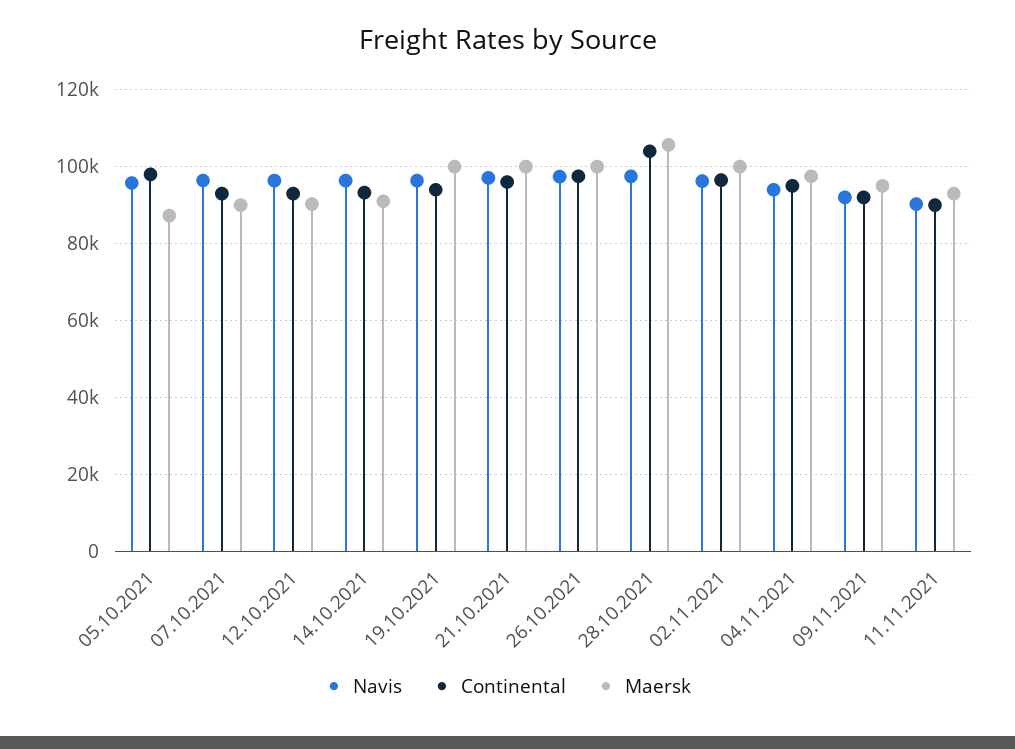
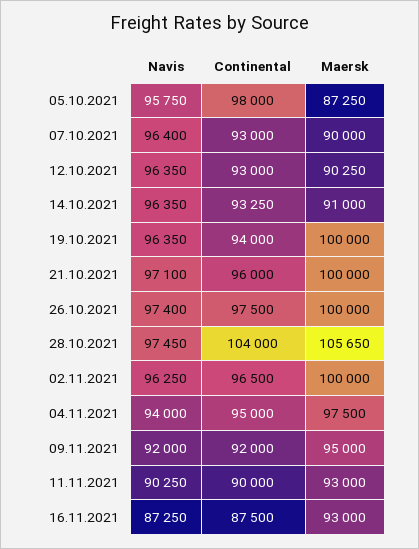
Navis, 16.11.2021: none -> 87250
Continental, 16.11.2021: none -> 87500
Maersk, 16.11.2021: none -> 93000

